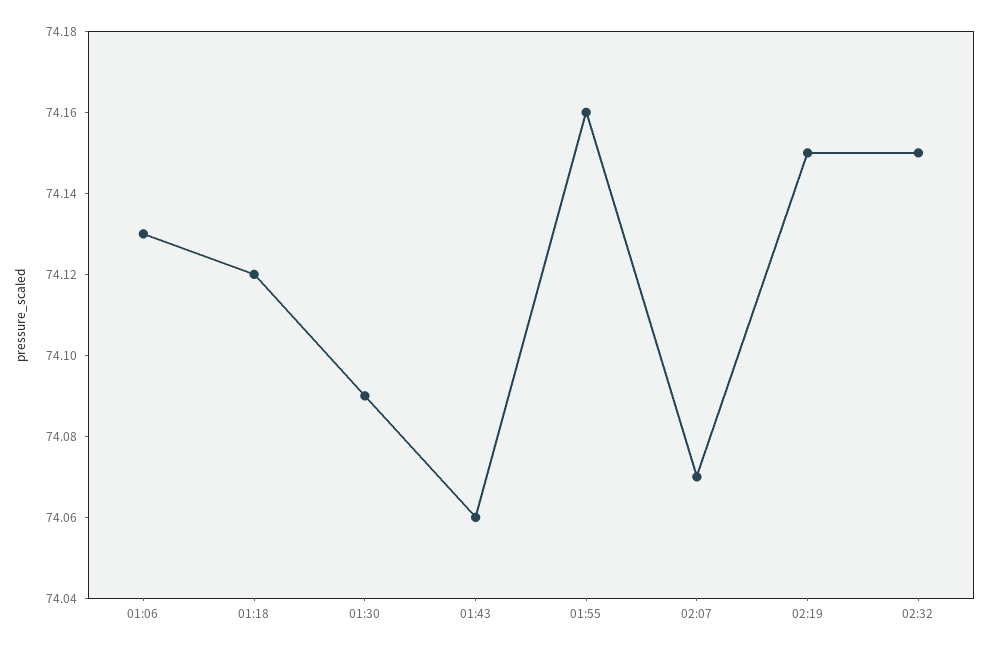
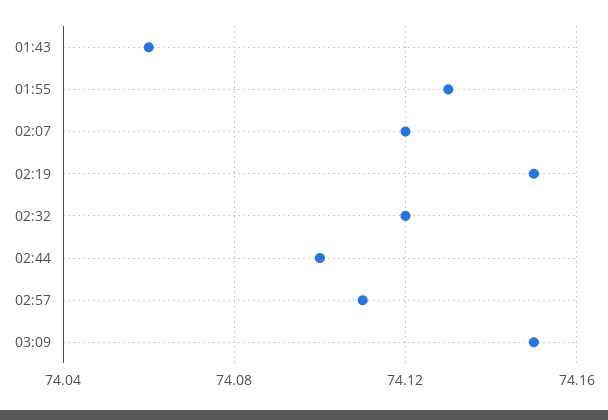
01:06: 74.13 -> none
01:18: 74.12 -> none
01:30: 74.09 -> none
01:55: 74.16 -> 74.13
02:07: 74.07 -> 74.12
02:32: 74.15 -> 74.12
02:44: none -> 74.1
02:57: none -> 74.11
03:09: none -> 74.15

